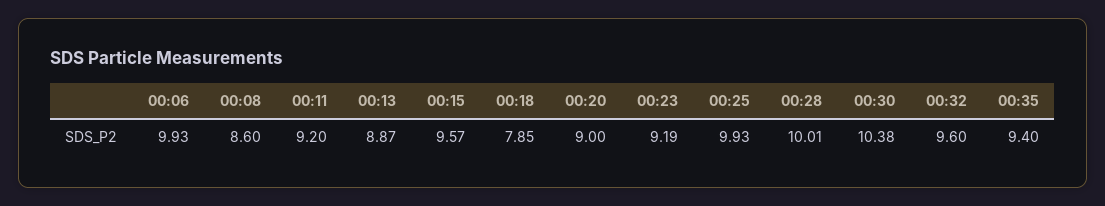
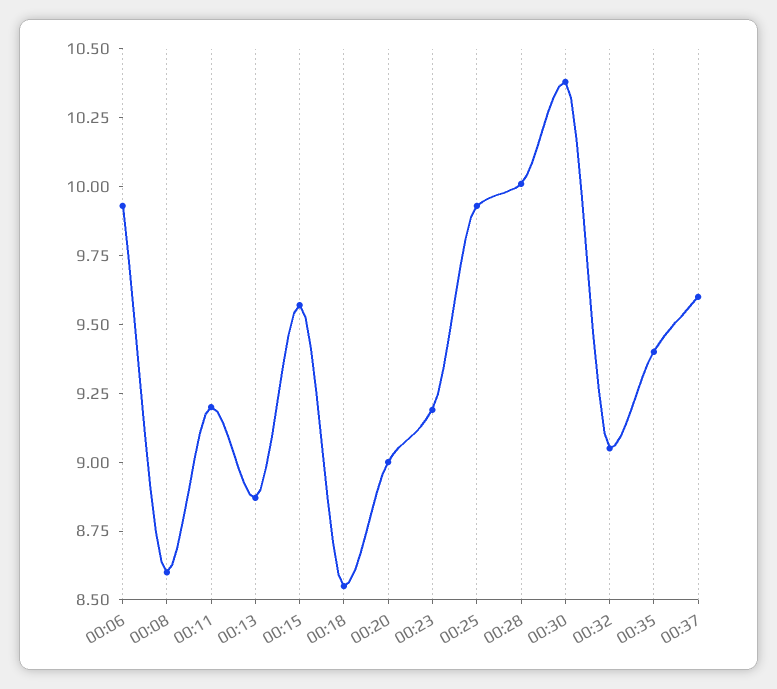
00:18: 7.85 -> 8.55
00:32: 9.6 -> 9.05
00:37: none -> 9.6

